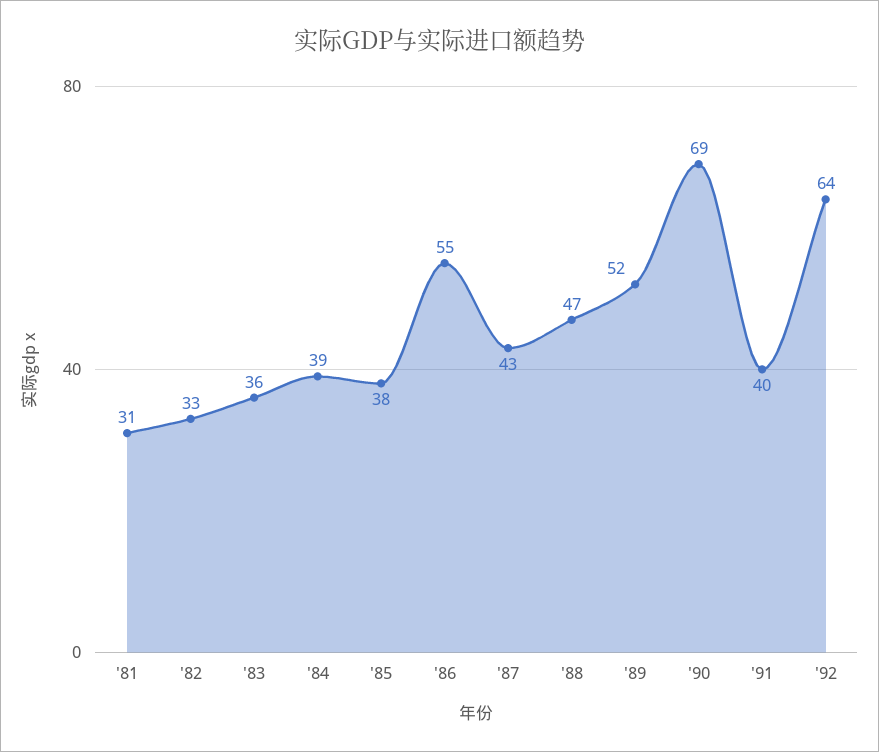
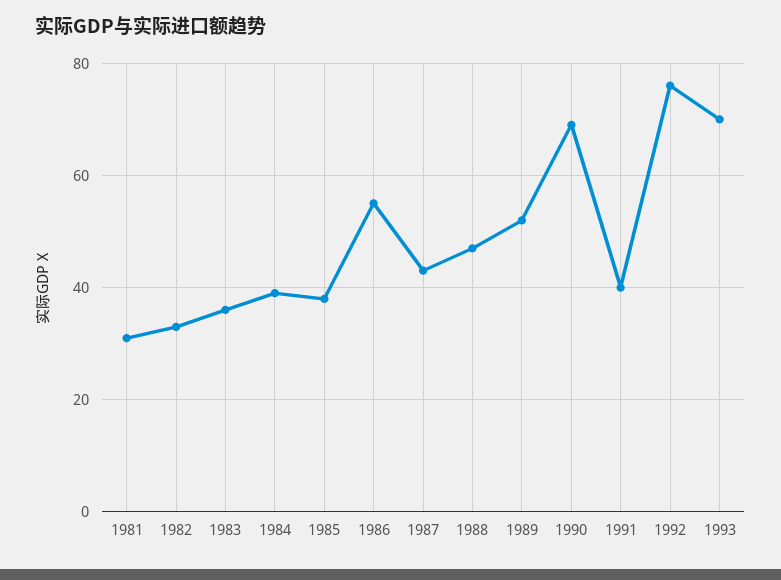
'92: 64 -> 75
1993: none -> 70

